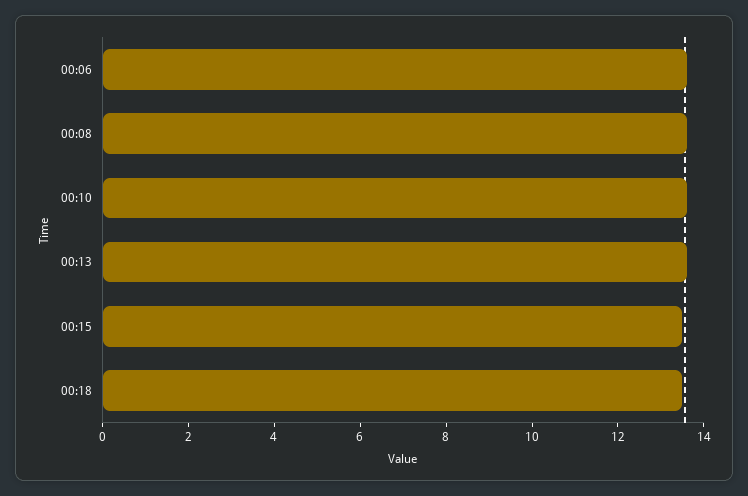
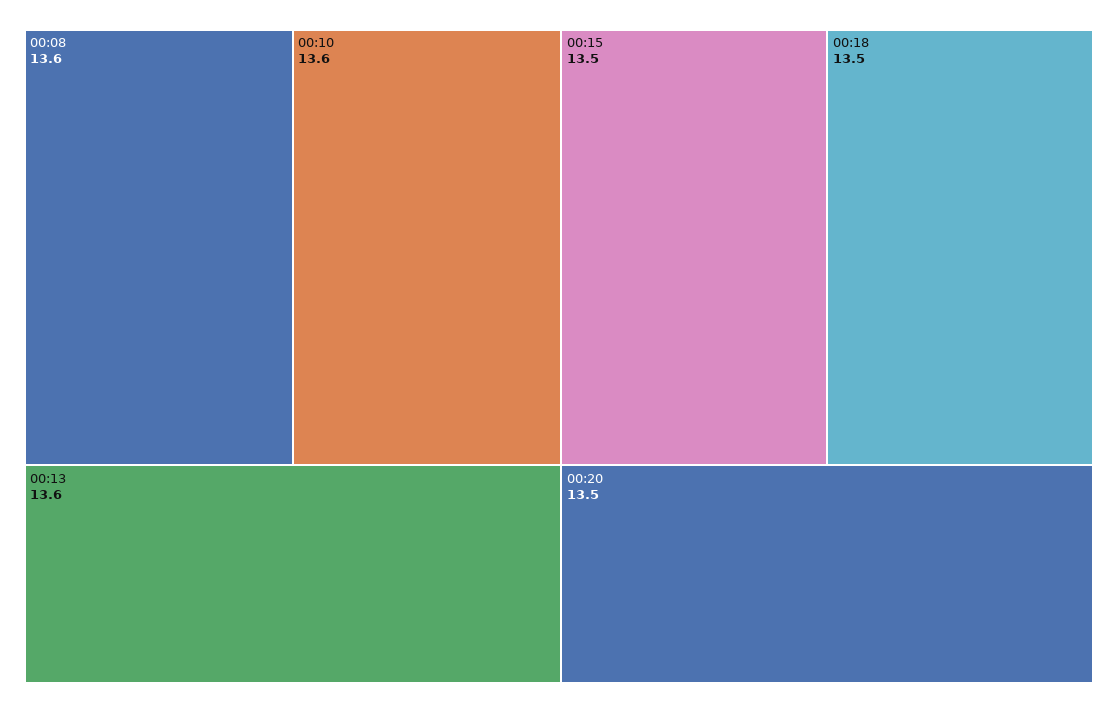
00:06: 13.5 -> none
00:20: none -> 13.5

